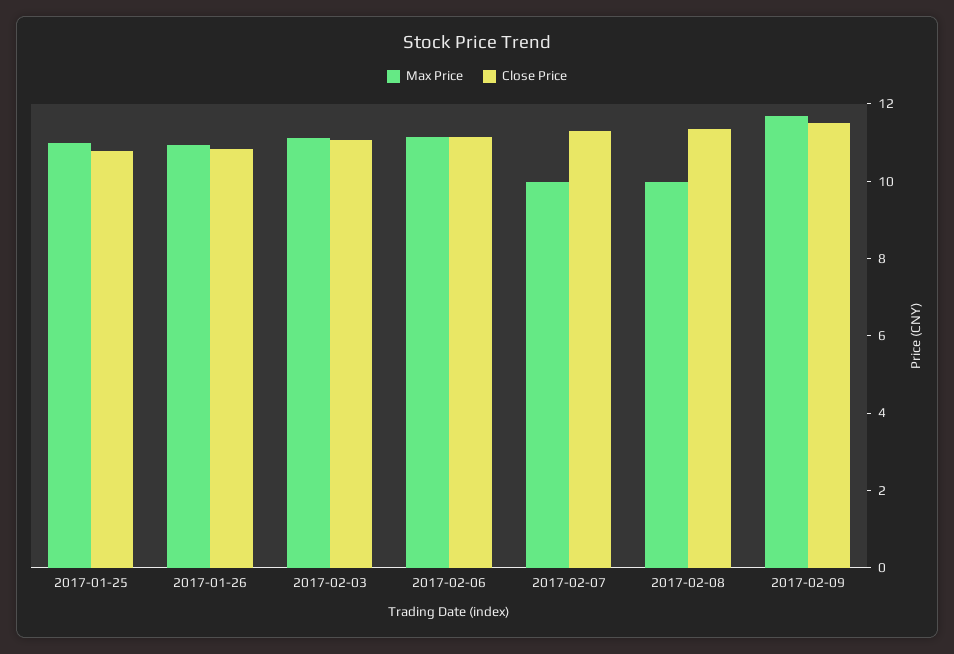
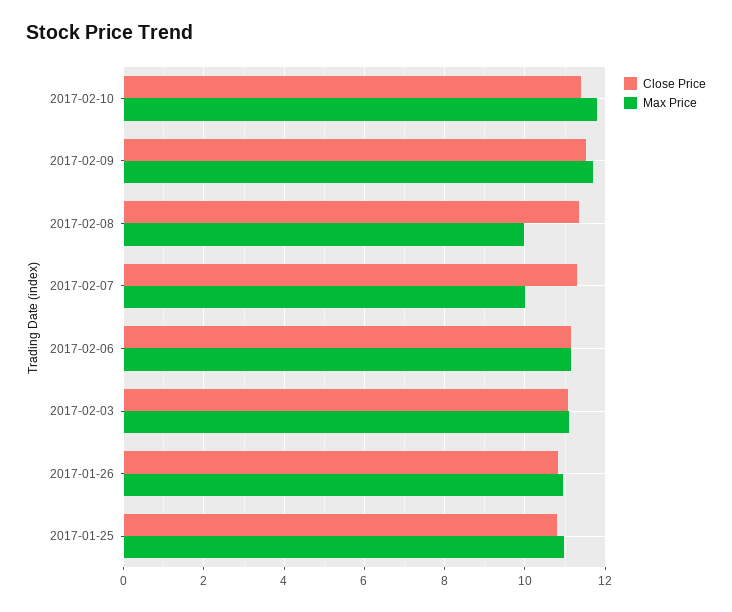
Close Price, 2017-02-10: none -> 11.4
Max Price, 2017-02-10: none -> 11.8

